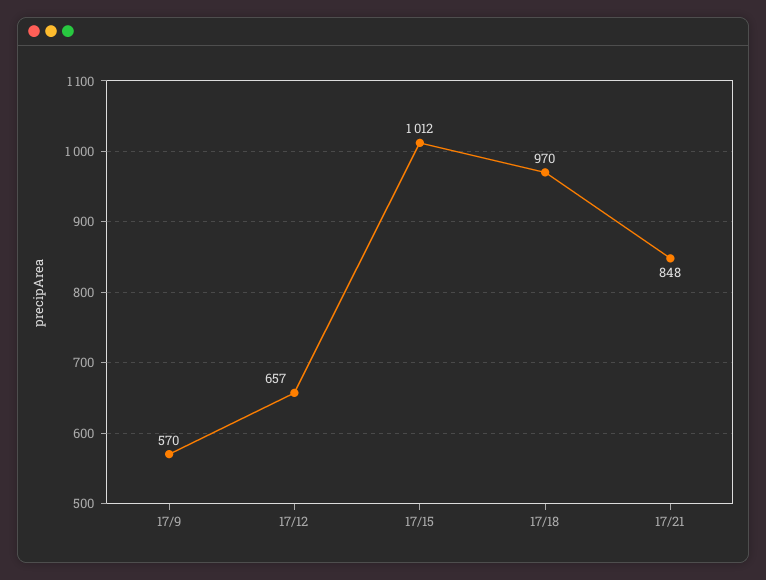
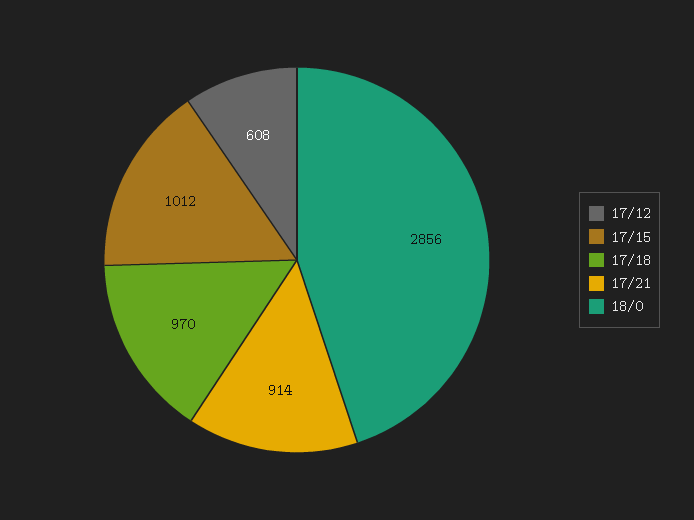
17/9: 570 -> none
17/12: 657 -> 608
17/21: 848 -> 914
18/0: none -> 2856

